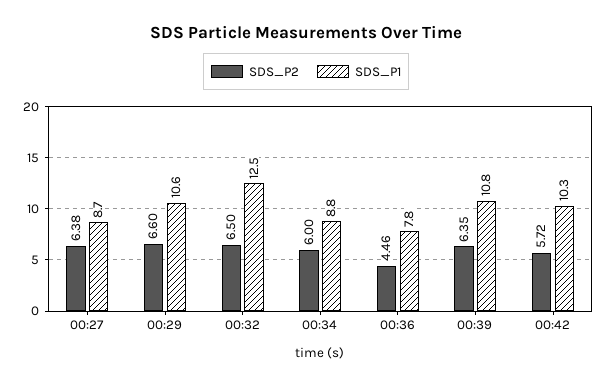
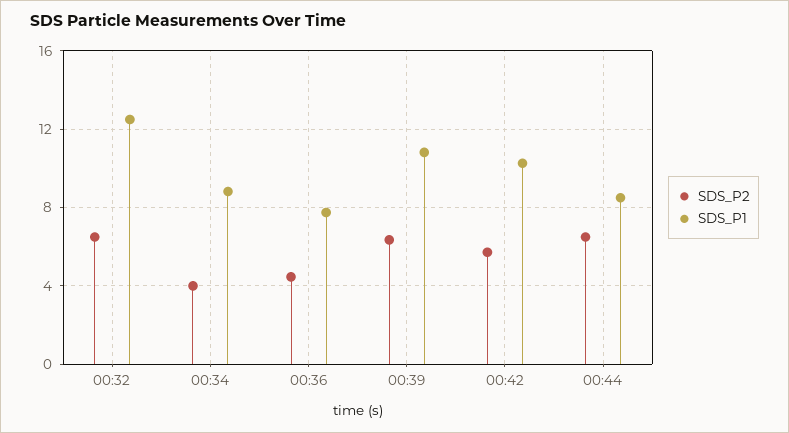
SDS_P2, 00:27: 6.38 -> none
SDS_P1, 00:27: 8.7 -> none
SDS_P2, 00:29: 6.6 -> none
SDS_P1, 00:29: 10.6 -> none
SDS_P2, 00:34: 6 -> 4
SDS_P2, 00:44: none -> 6.5
SDS_P1, 00:44: none -> 8.5

